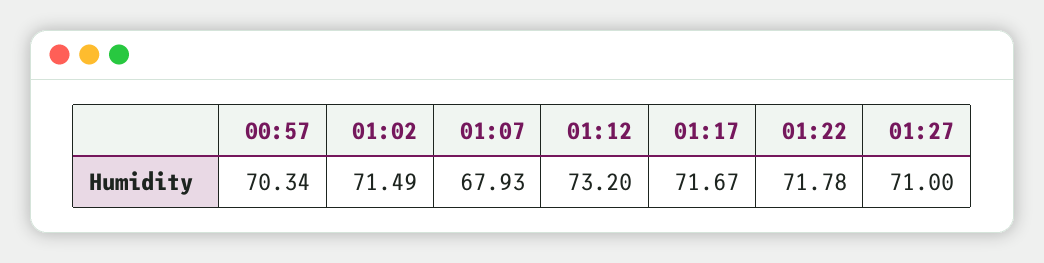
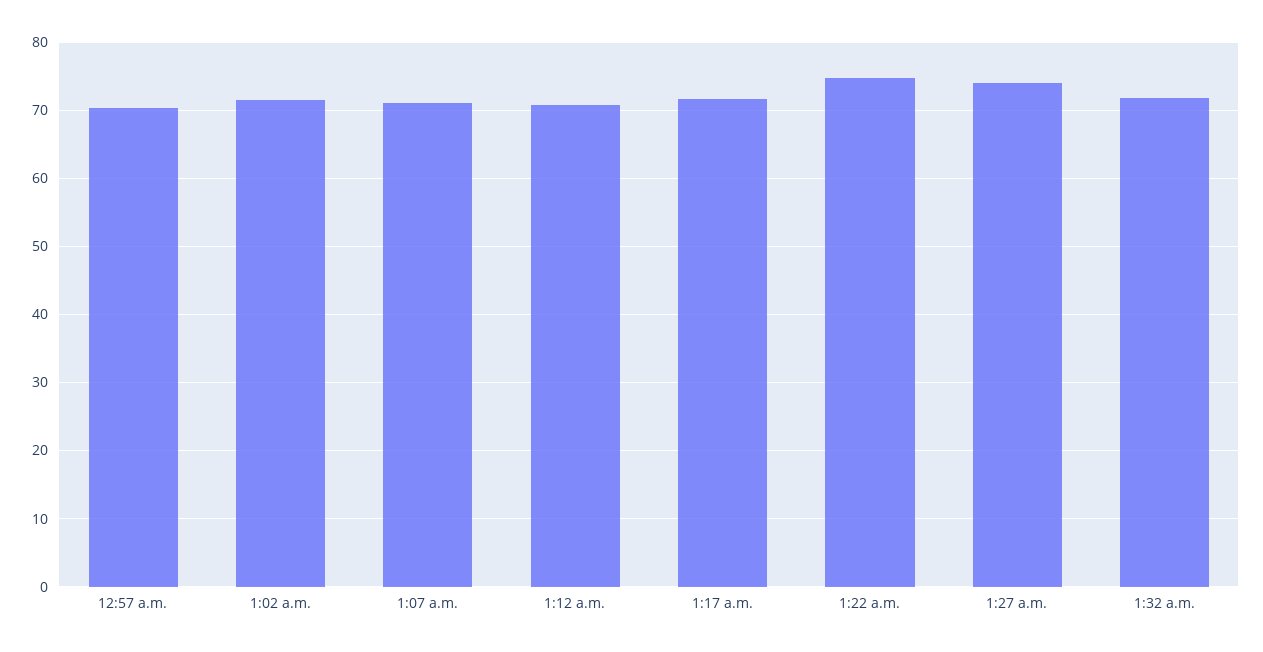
01:07: 67.93 -> 71
01:12: 73.2 -> 71
01:22: 71.78 -> 75
01:27: 71 -> 74
1:32 a.m.: none -> 72

